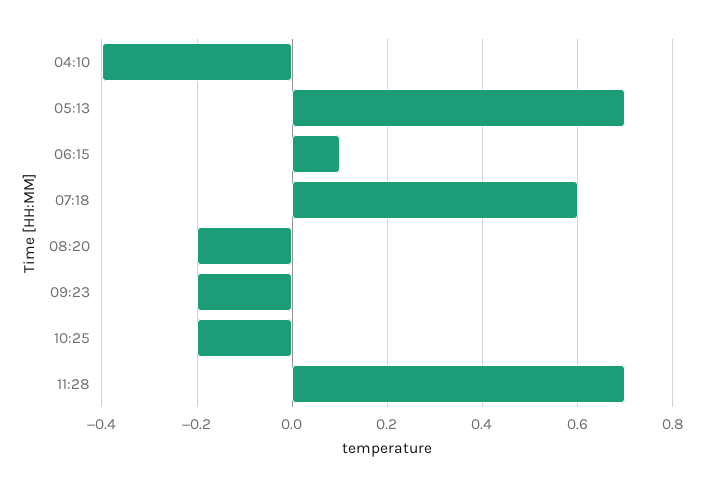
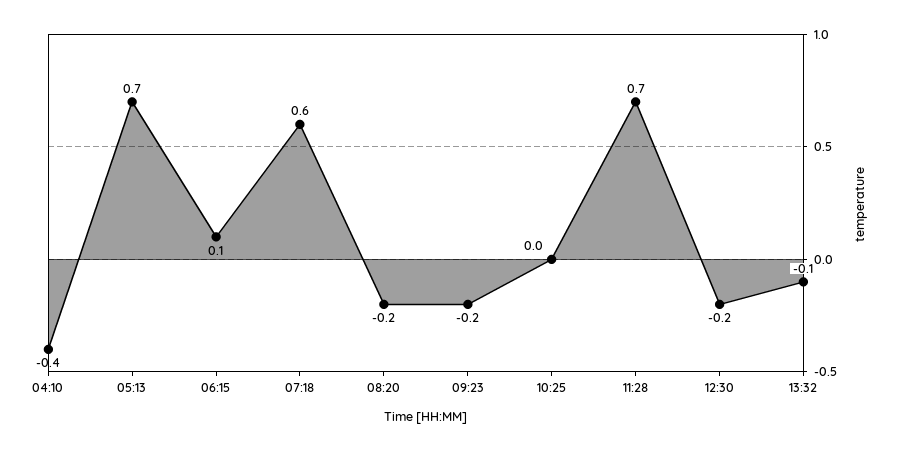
10:25: -0.2 -> 0
12:30: none -> -0.2
13:32: none -> -0.1

